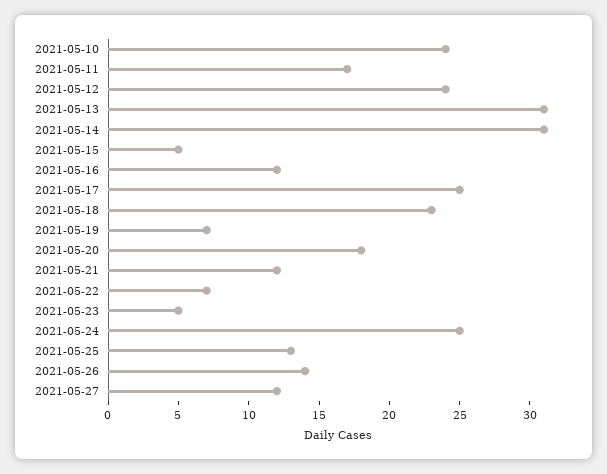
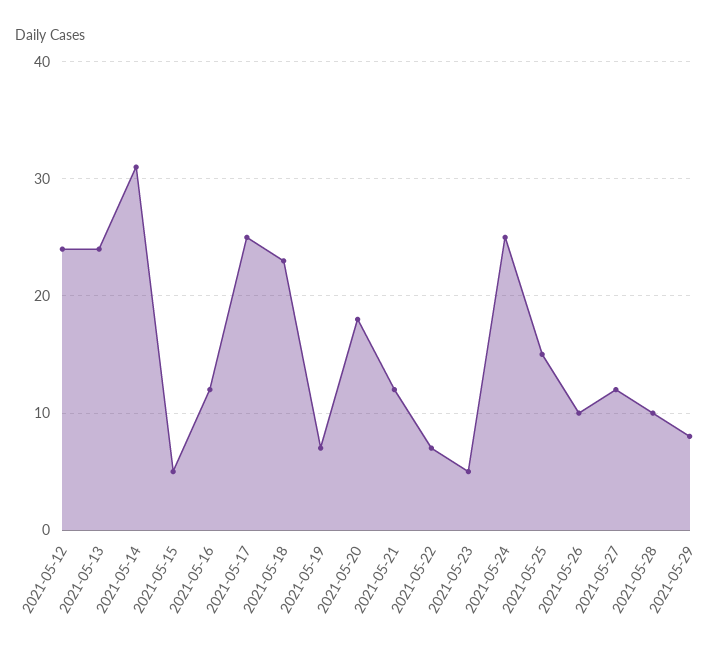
2021-05-10: 24 -> none
2021-05-11: 17 -> none
2021-05-13: 31 -> 24
2021-05-25: 13 -> 15
2021-05-26: 14 -> 10
2021-05-28: none -> 10
2021-05-29: none -> 8

